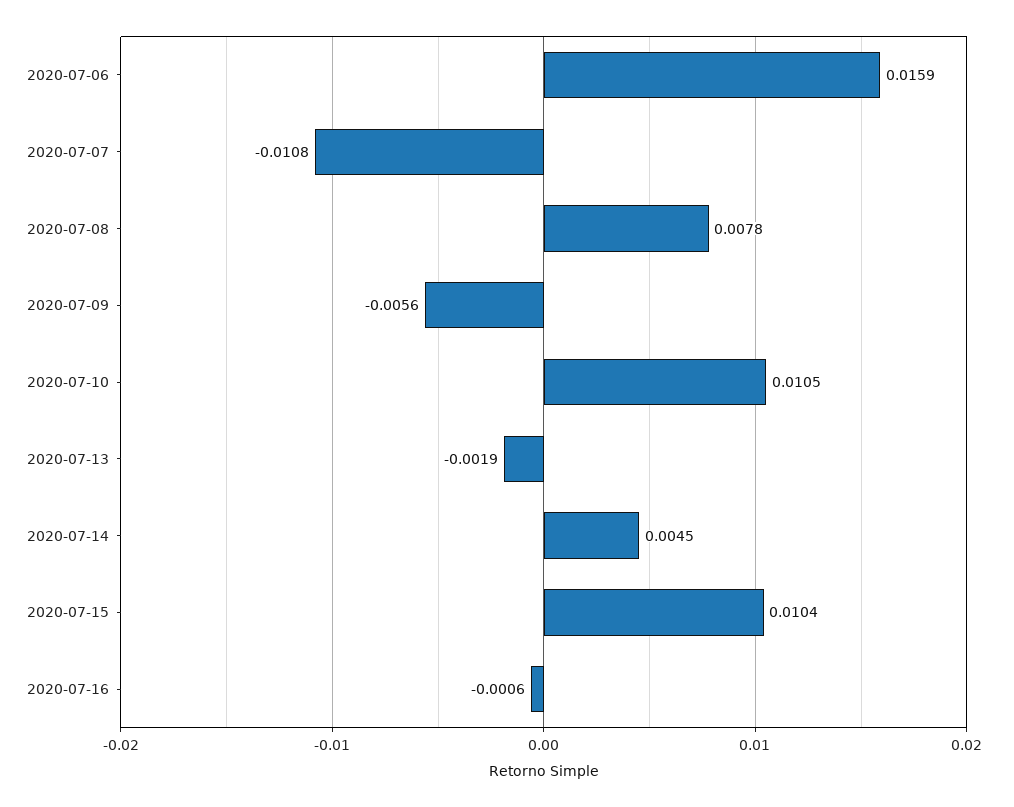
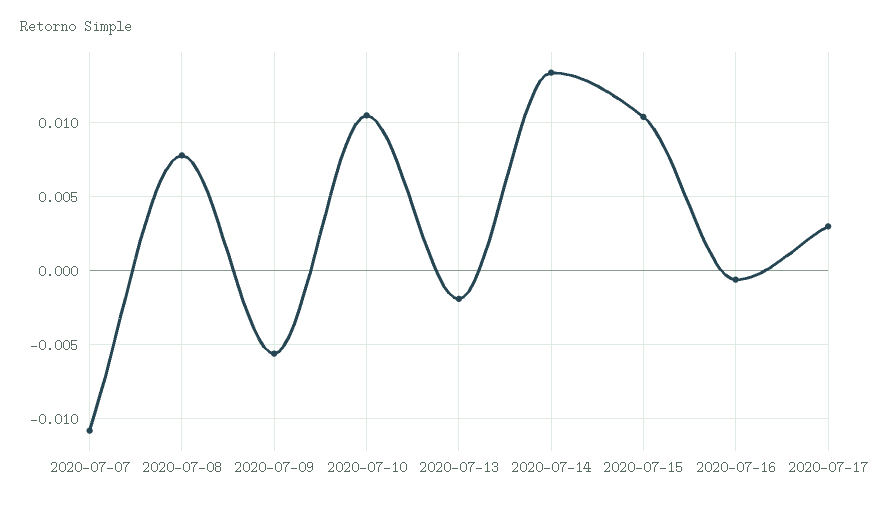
2020-07-06: 0.0159 -> none
2020-07-14: 0.0045 -> 0.0135
2020-07-17: none -> 0.003

